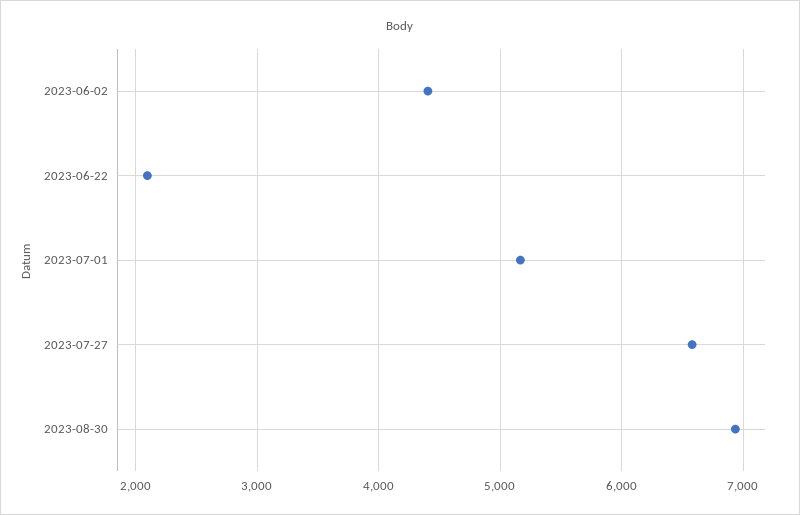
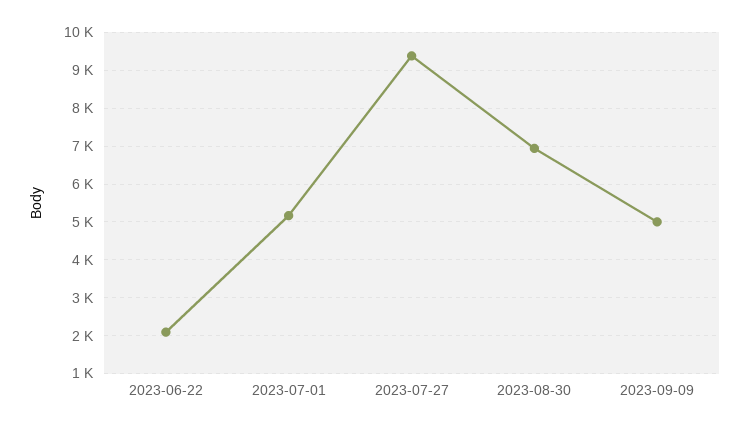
2023-06-02: 4400 -> none
2023-07-27: 6600 -> 9400
2023-09-09: none -> 5000

